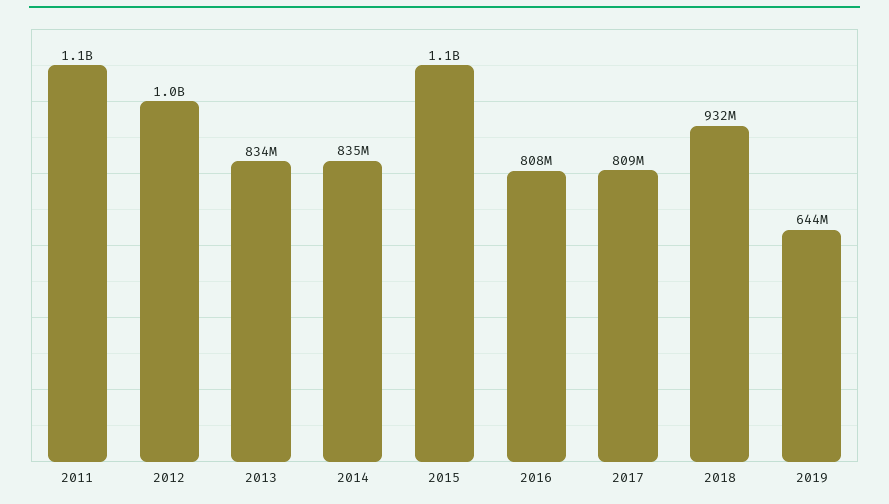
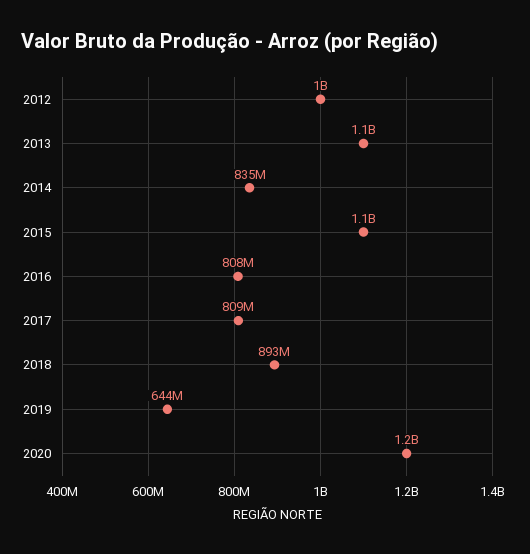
2011: 1100000000 -> none
2013: 834000000 -> 1100000000
2018: 932000000 -> 893000000
2020: none -> 1200000000

